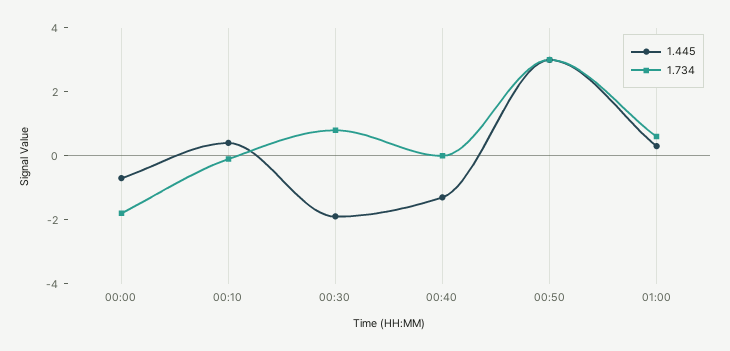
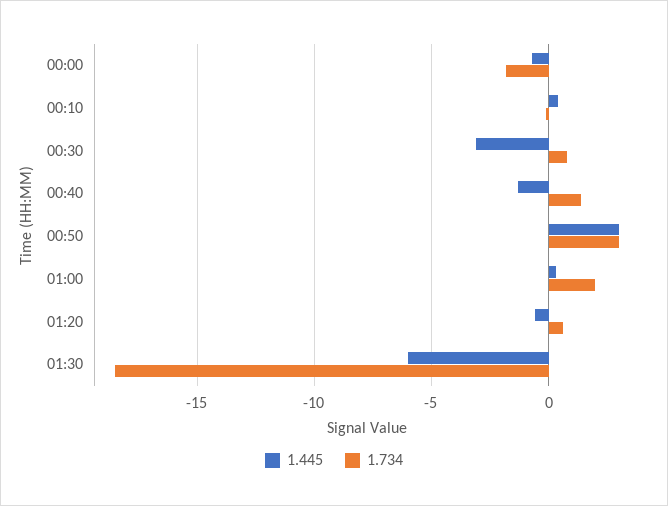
1.445, 00:30: -2 -> -3
1.734, 00:40: 0 -> 1.5
1.734, 01:00: 0.5 -> 2
1.445, 01:20: none -> -0.5
1.734, 01:20: none -> 0.5
1.445, 01:30: none -> -6
1.734, 01:30: none -> -18.5

